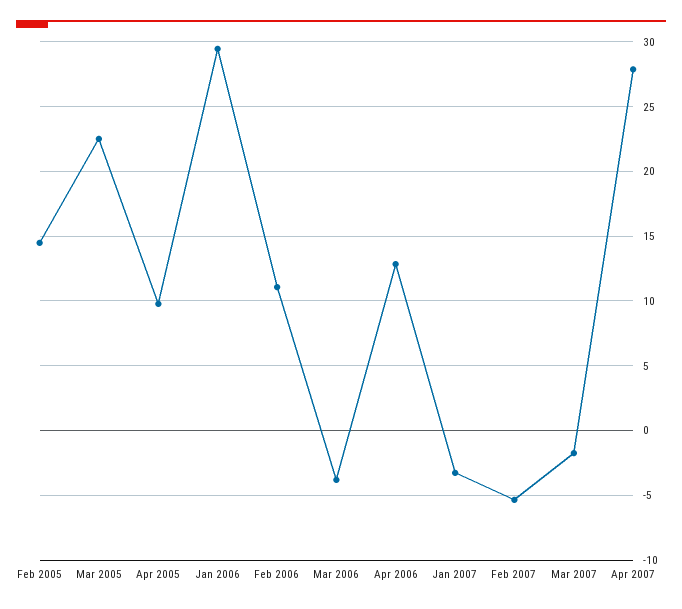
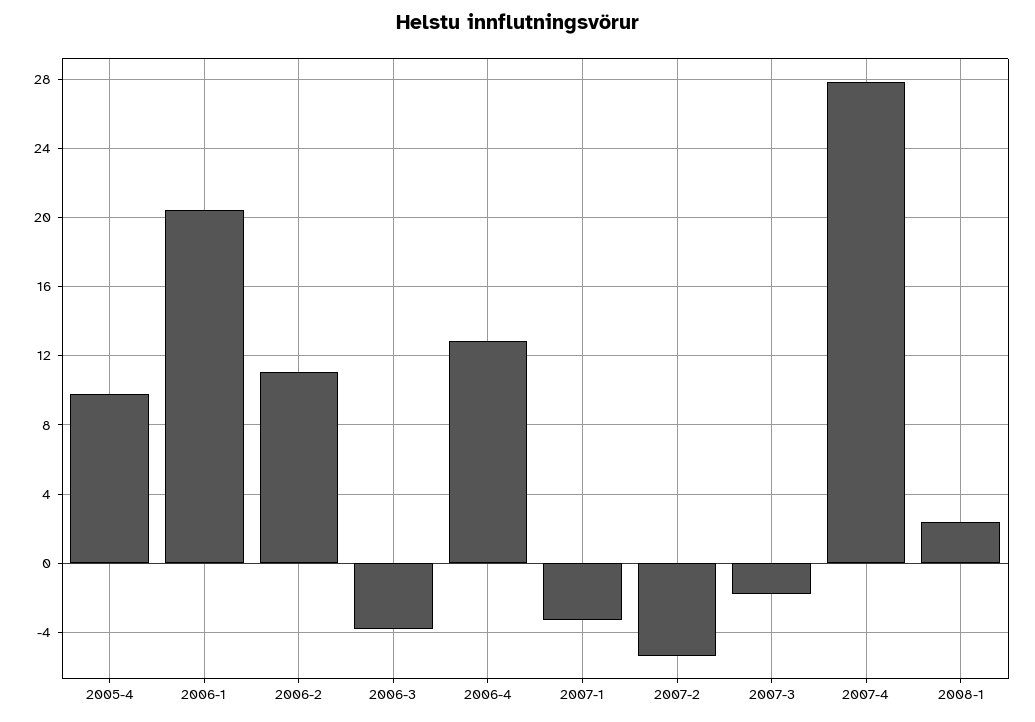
Feb 2005: 14.5 -> none
Mar 2005: 22.5 -> none
Jan 2006: 29.5 -> 20.5
2008-1: none -> 2.5

